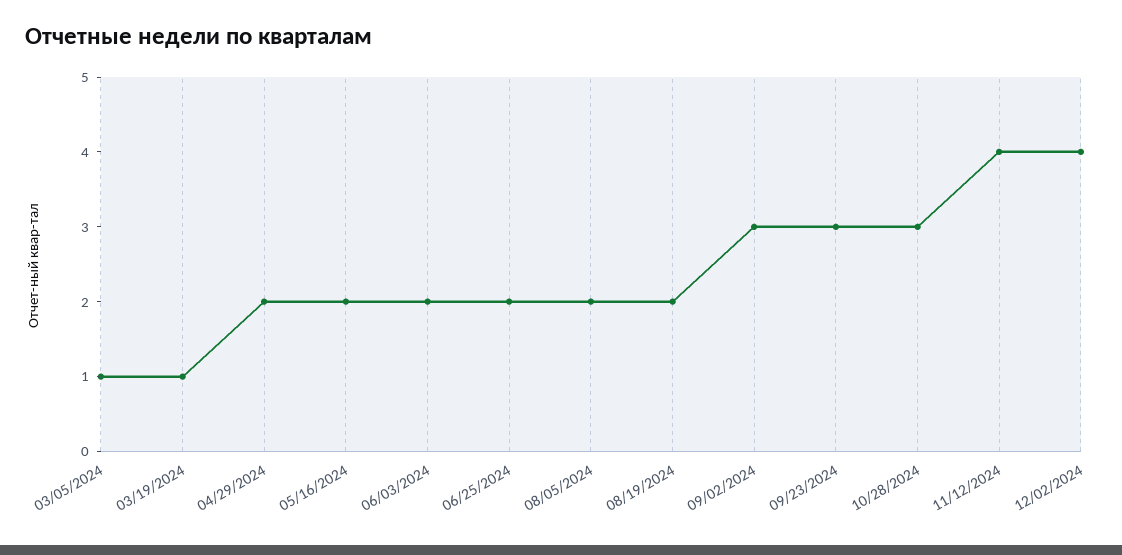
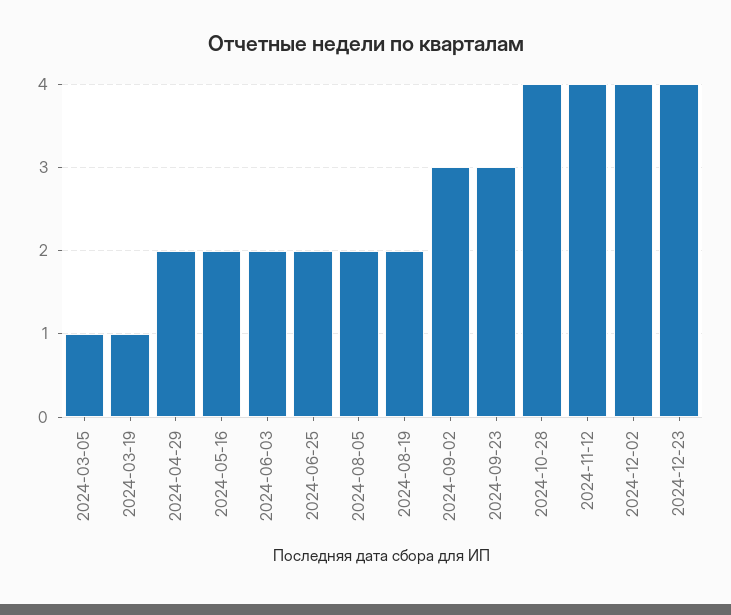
10/28/2024: 3 -> 4
2024-12-23: none -> 4

